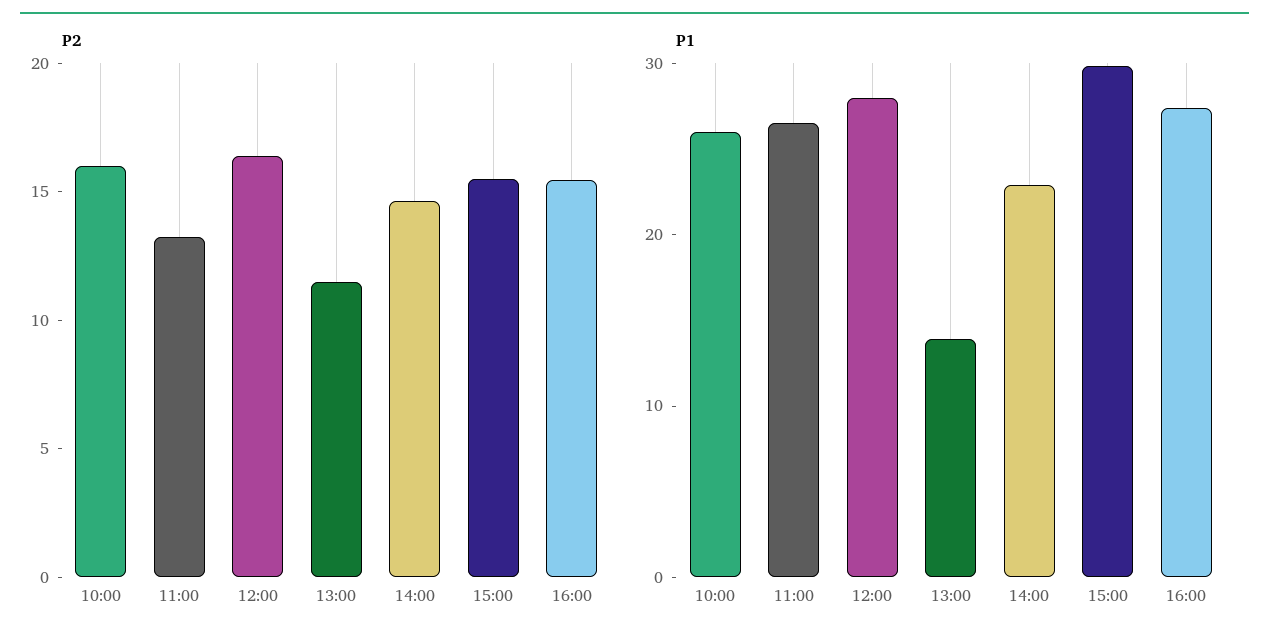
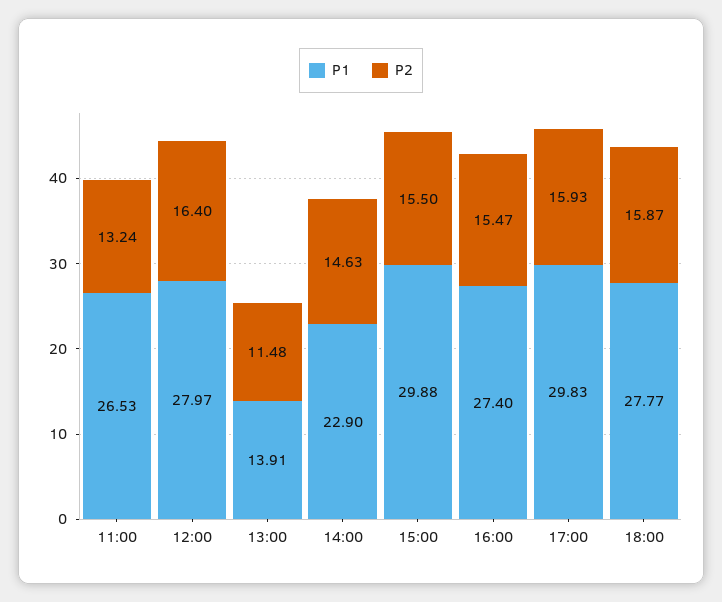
P2, 10:00: 16 -> none
P1, 10:00: 26 -> none
P1, 17:00: none -> 29.83
P2, 17:00: none -> 15.93
P1, 18:00: none -> 27.77
P2, 18:00: none -> 15.87

